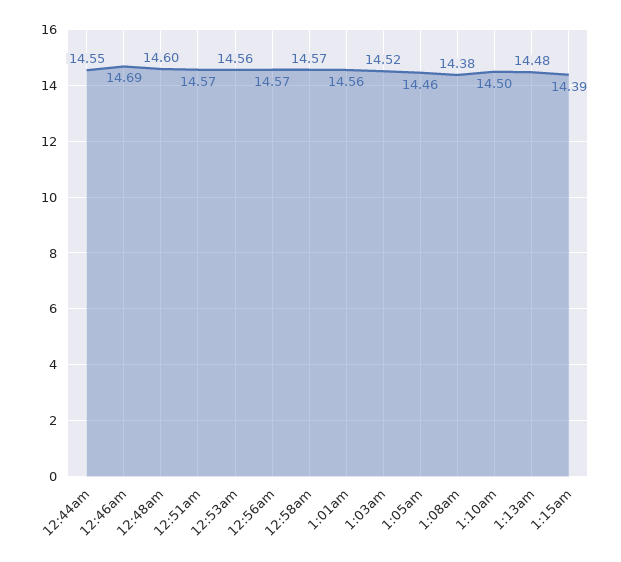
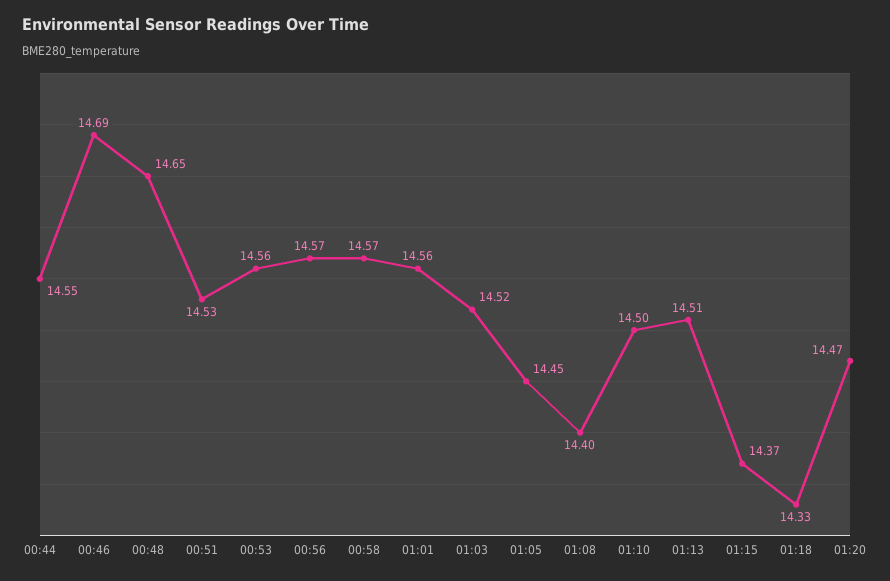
12:48am: 14.6 -> 14.65
12:51am: 14.57 -> 14.53
1:05am: 14.46 -> 14.45
1:08am: 14.38 -> 14.4
1:13am: 14.48 -> 14.51
1:15am: 14.39 -> 14.37
01:18: none -> 14.33
01:20: none -> 14.47

